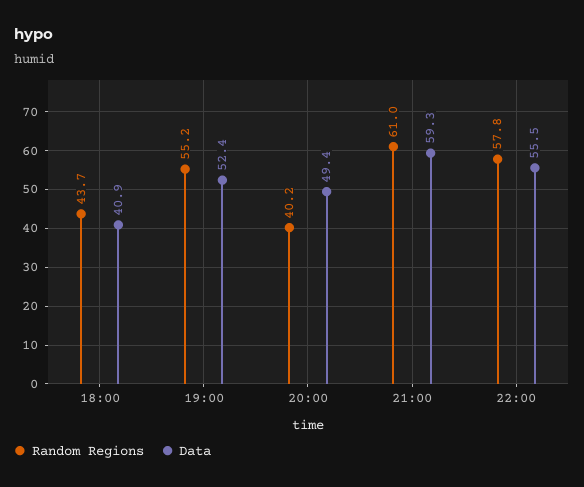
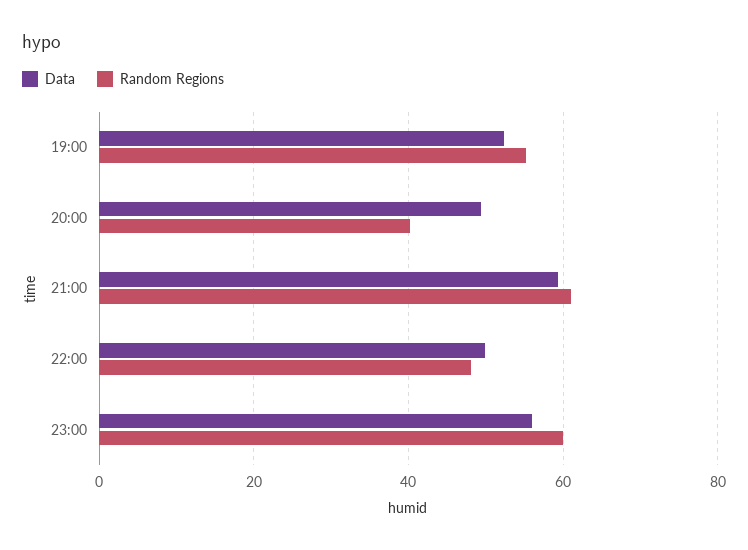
Random Regions, 18:00: 43.7 -> none
Data, 18:00: 40.9 -> none
Random Regions, 22:00: 57.8 -> 48
Data, 22:00: 55.5 -> 50
Data, 23:00: none -> 56
Random Regions, 23:00: none -> 60

